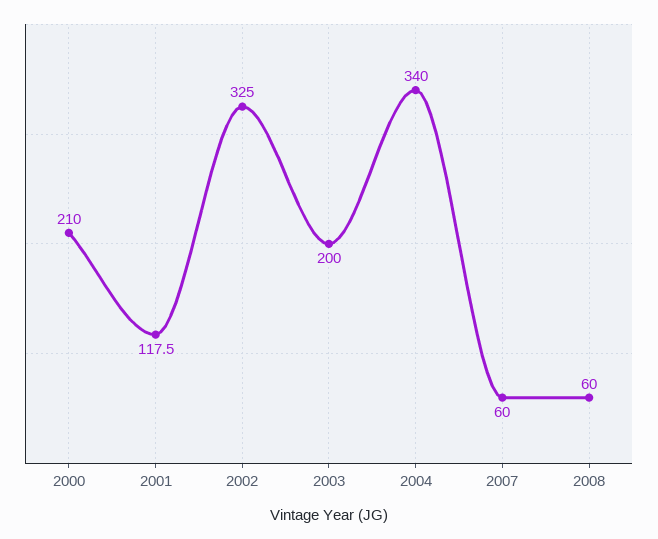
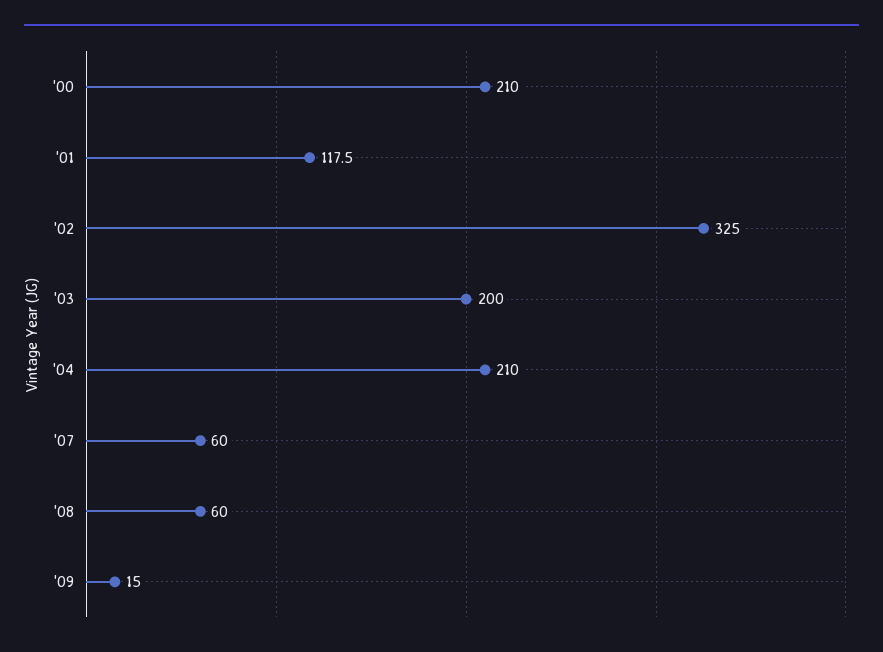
2004: 340 -> 210
'09: none -> 15

